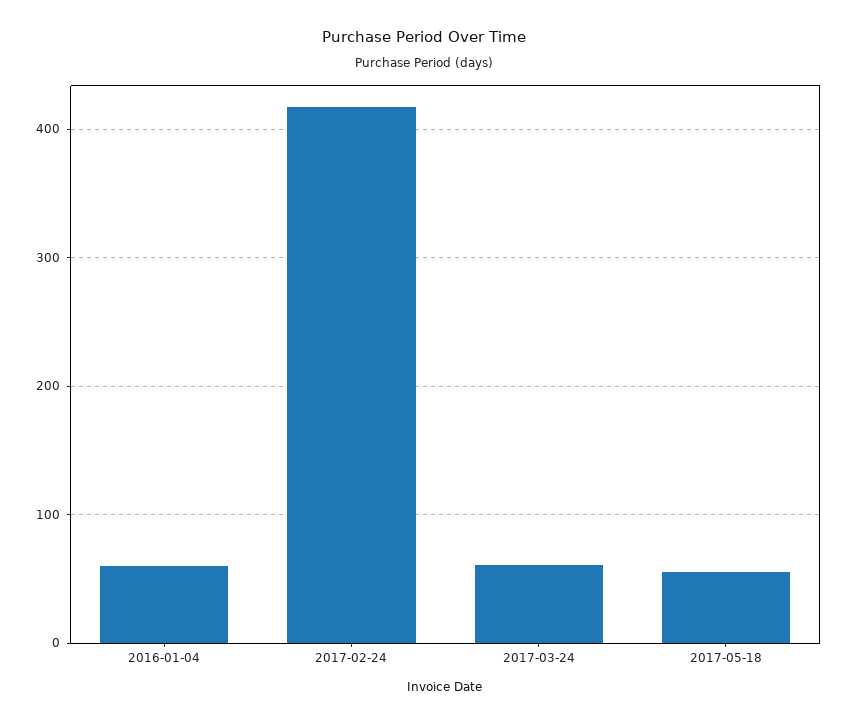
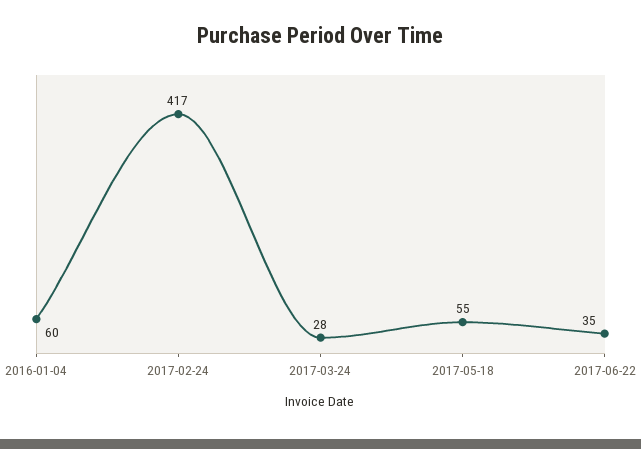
2017-03-24: 60 -> 28
2017-06-22: none -> 35

